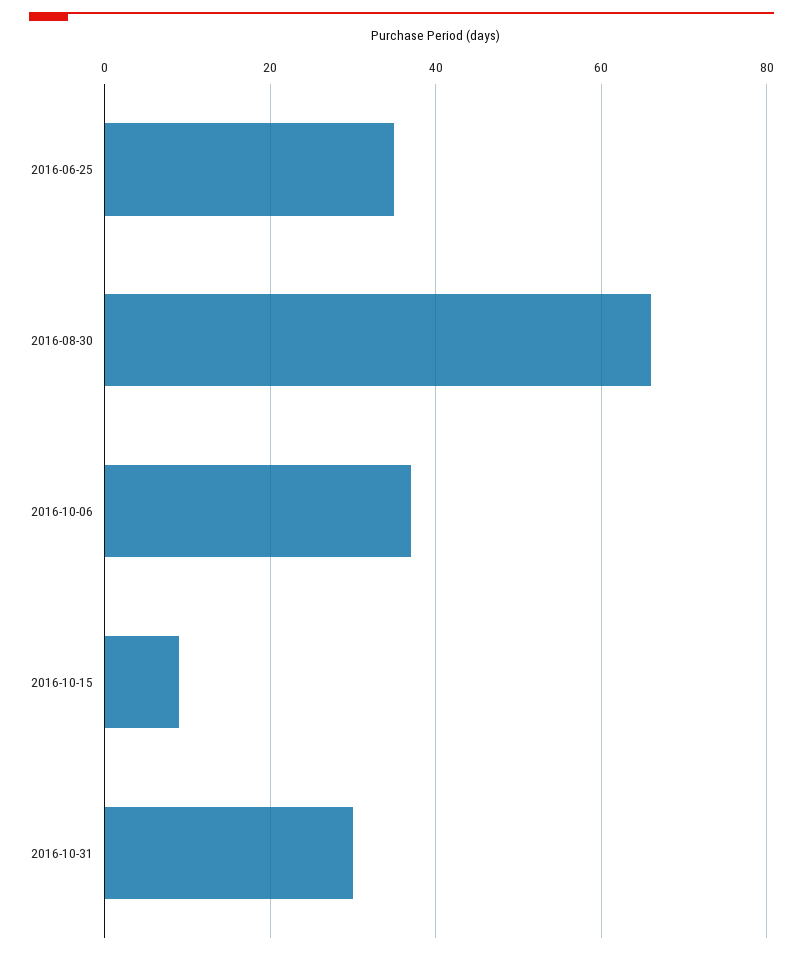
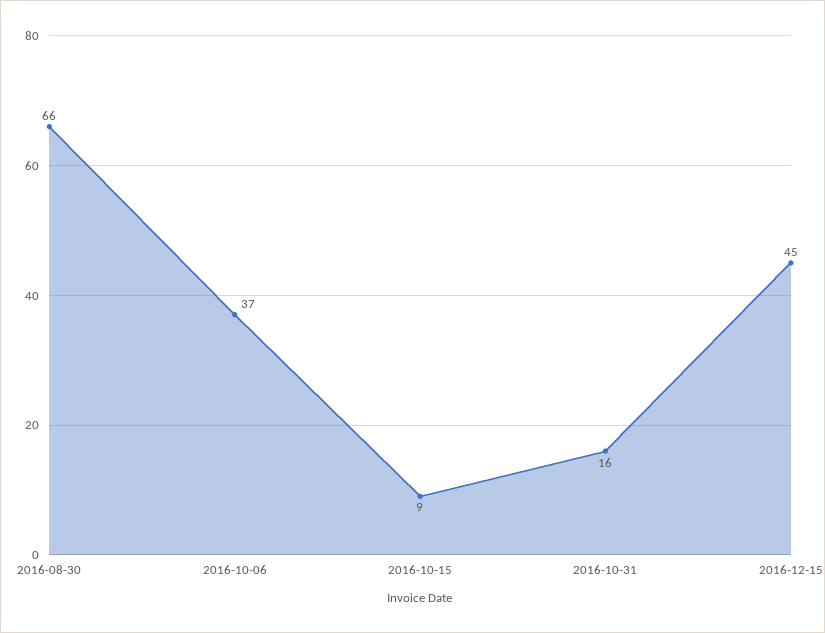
2016-06-25: 35 -> none
2016-10-31: 30 -> 16
2016-12-15: none -> 45

